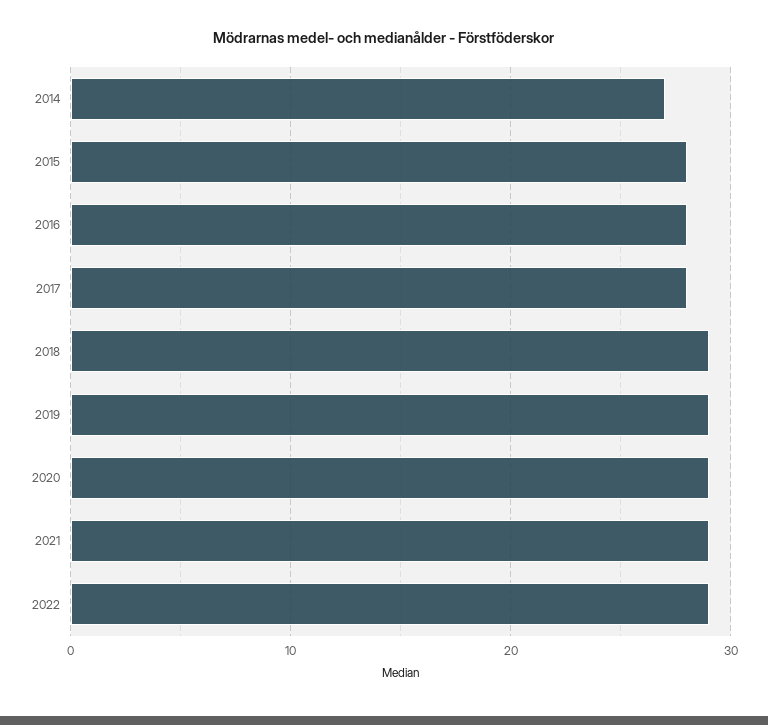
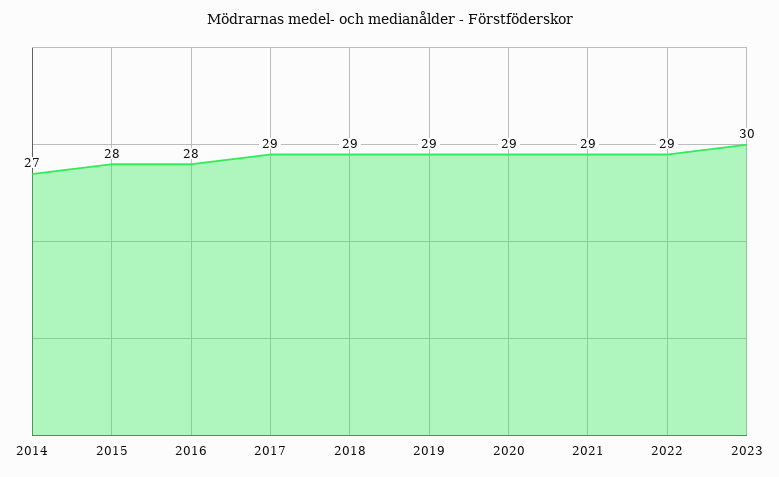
2017: 28 -> 29
2023: none -> 30

